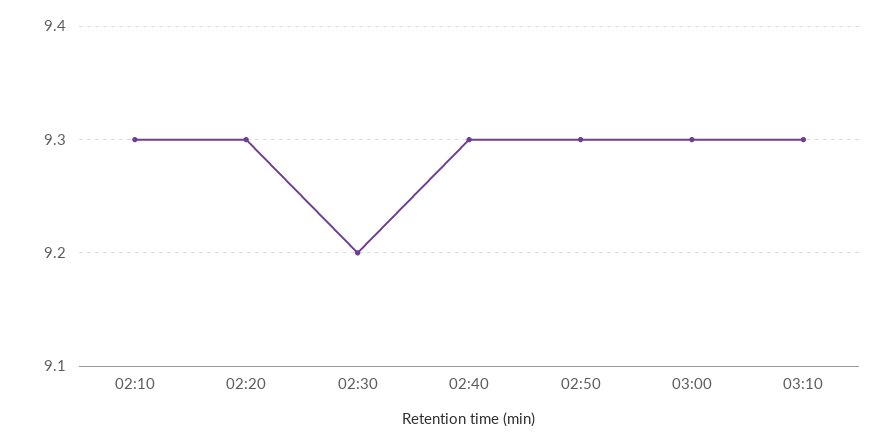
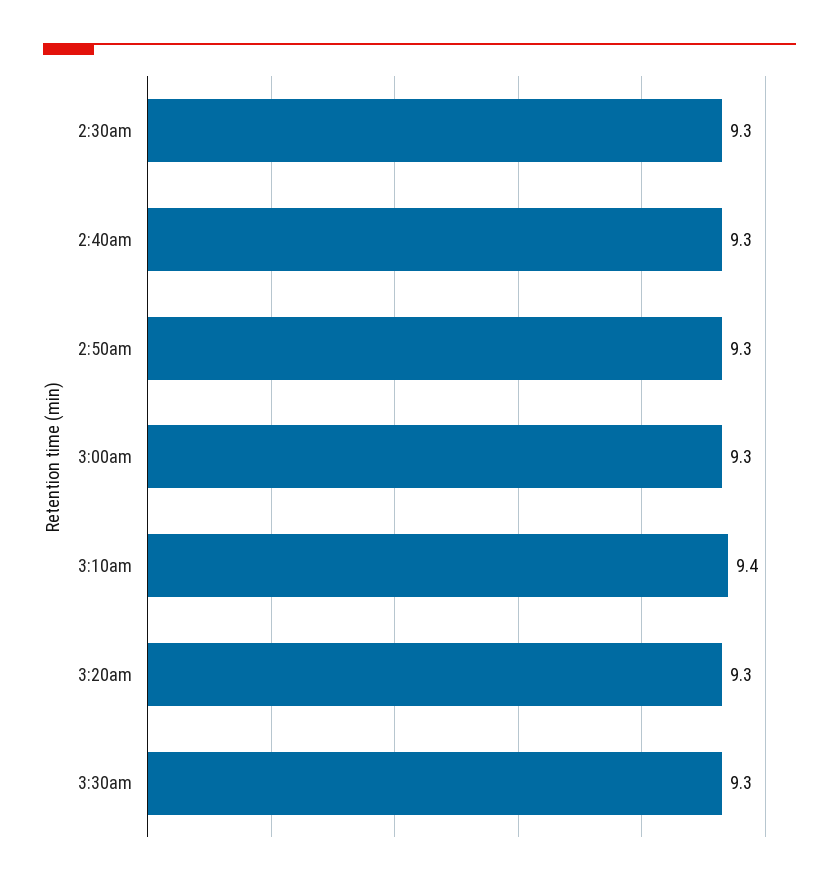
02:10: 9.3 -> none
02:20: 9.3 -> none
02:30: 9.2 -> 9.3
03:10: 9.3 -> 9.4
3:20am: none -> 9.3
3:30am: none -> 9.3

